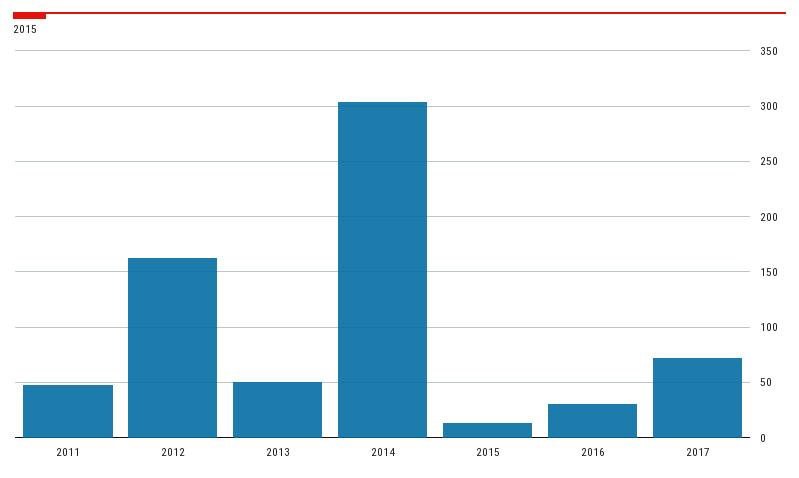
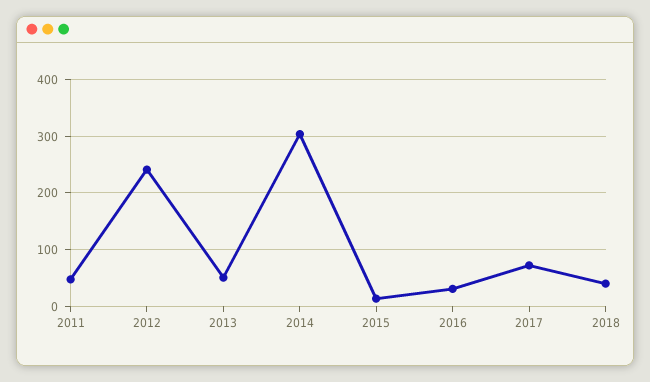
2012: 160 -> 240
2018: none -> 40

